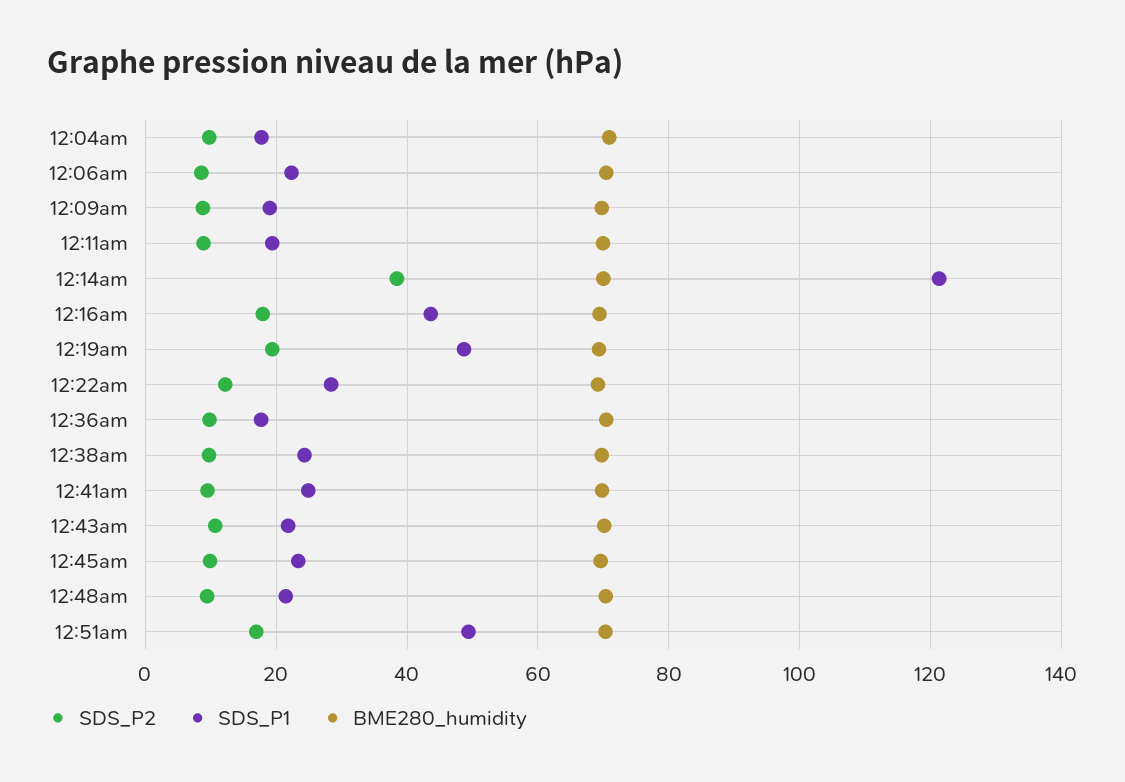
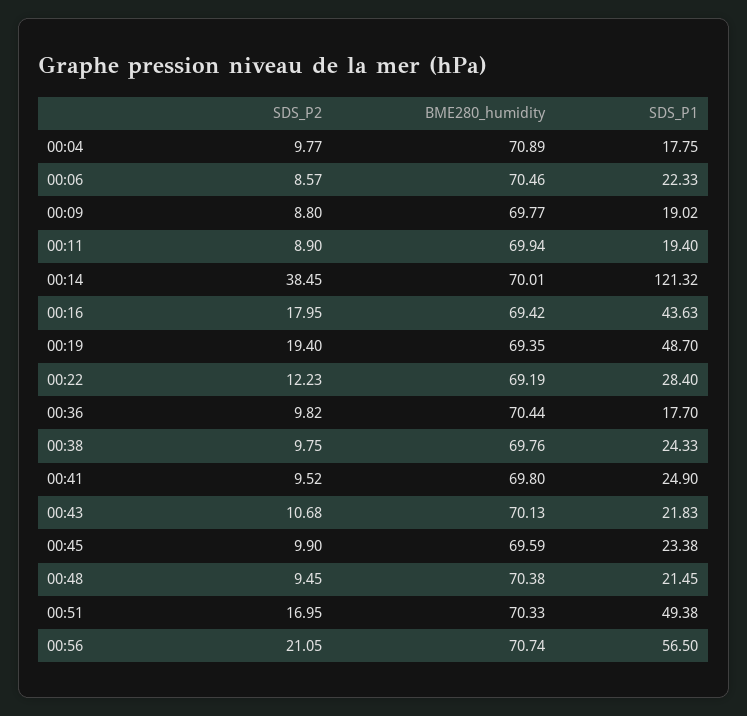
SDS_P2, 00:56: none -> 21.05
BME280_humidity, 00:56: none -> 70.74
SDS_P1, 00:56: none -> 56.5

